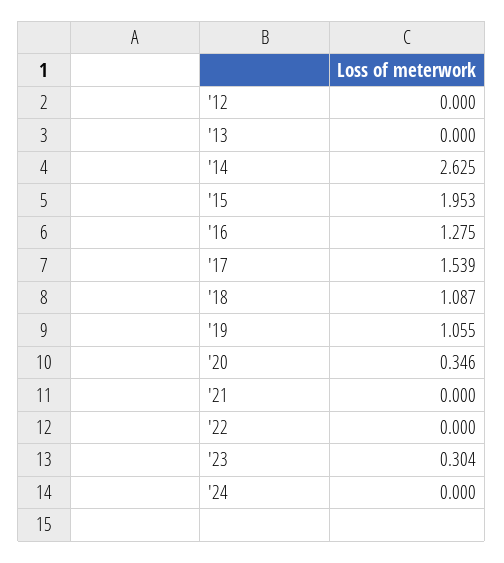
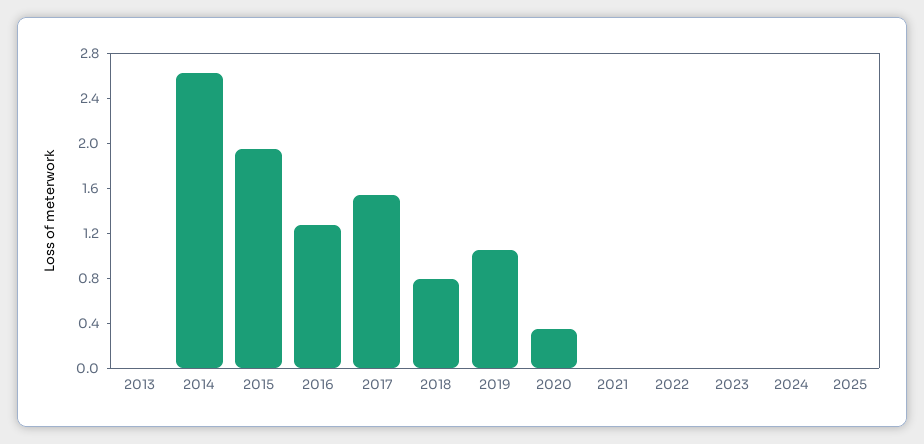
'12: 0 -> none
'18: 1.087 -> 0.8
'23: 0.304 -> 0
2025: none -> 0

